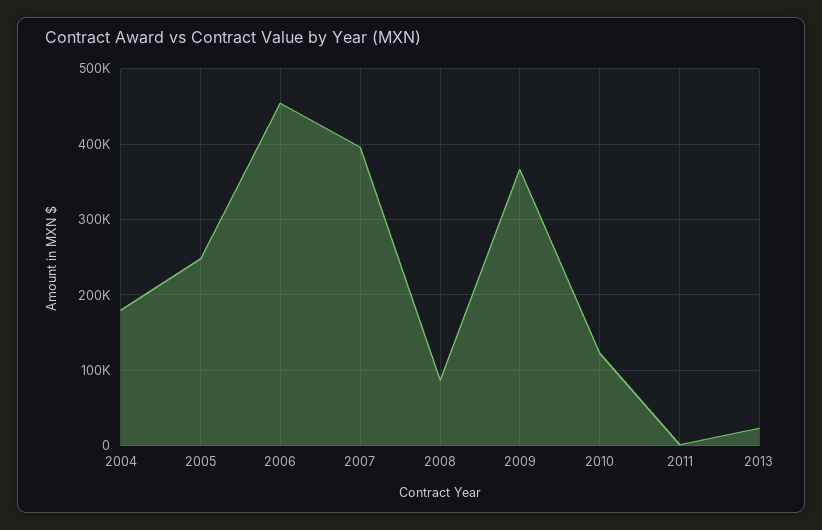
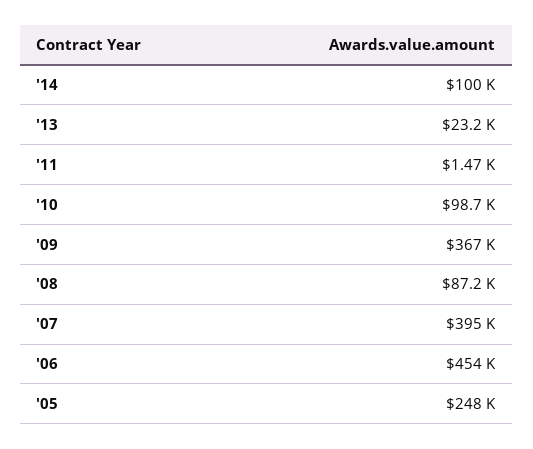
2004: 180000 -> none
2010: 120000 -> 98700
'14: none -> 100000

